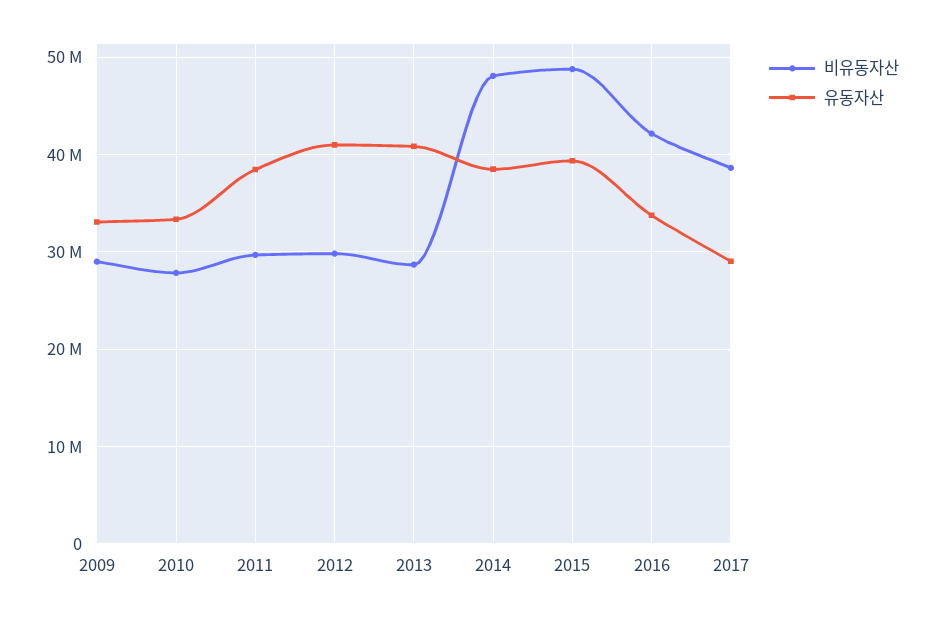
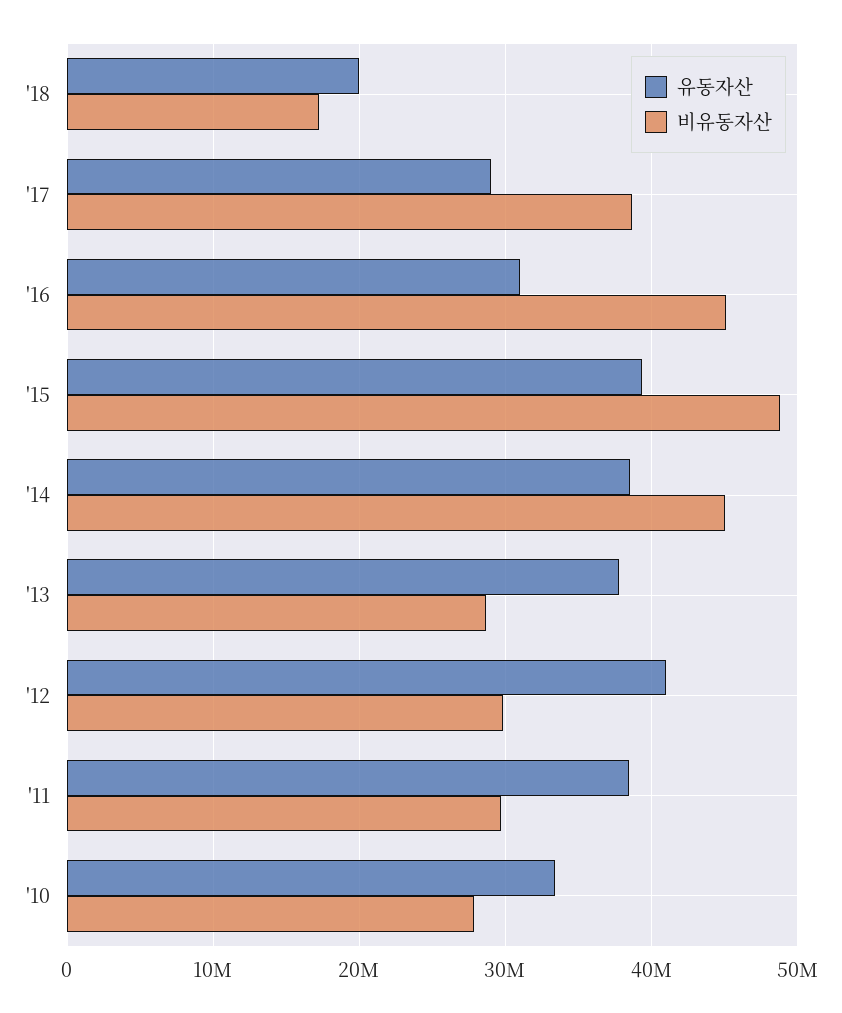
비유동자산, 2009: 29000000 -> none
유동자산, 2009: 33000000 -> none
유동자산, 2013: 41000000 -> 38000000
비유동자산, 2014: 48000000 -> 45000000
비유동자산, 2016: 42000000 -> 45000000
유동자산, 2016: 34000000 -> 31000000
유동자산, '18: none -> 20000000
비유동자산, '18: none -> 17000000

